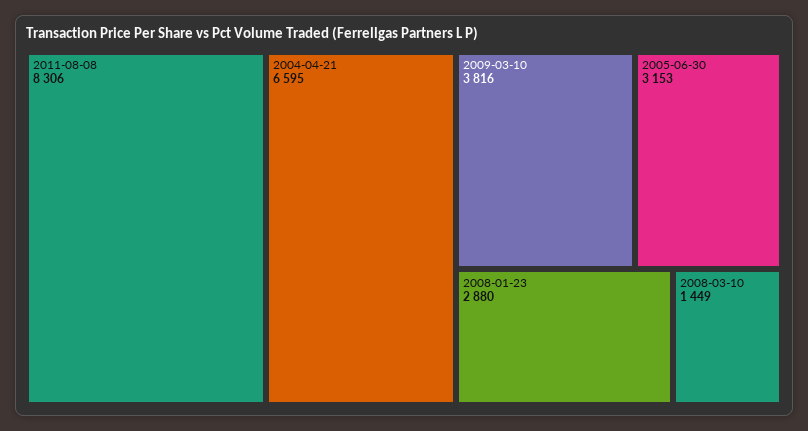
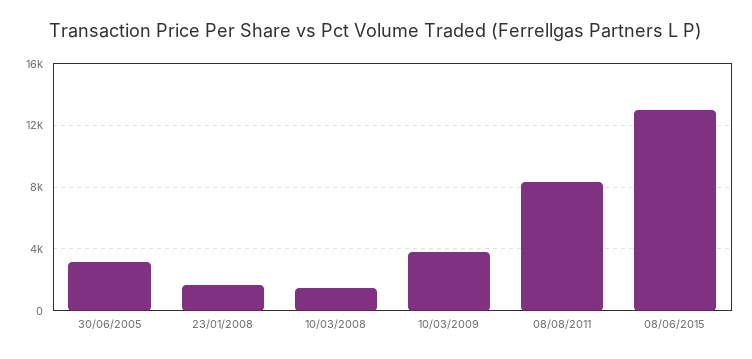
2004-04-21: 6595 -> none
2008-01-23: 2880 -> 1500
08/06/2015: none -> 13000

